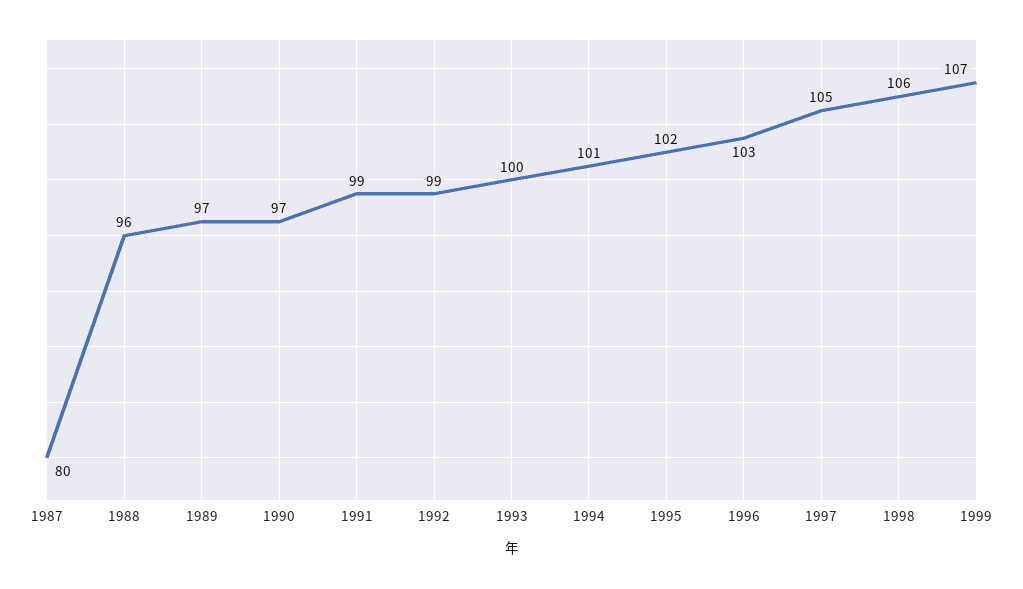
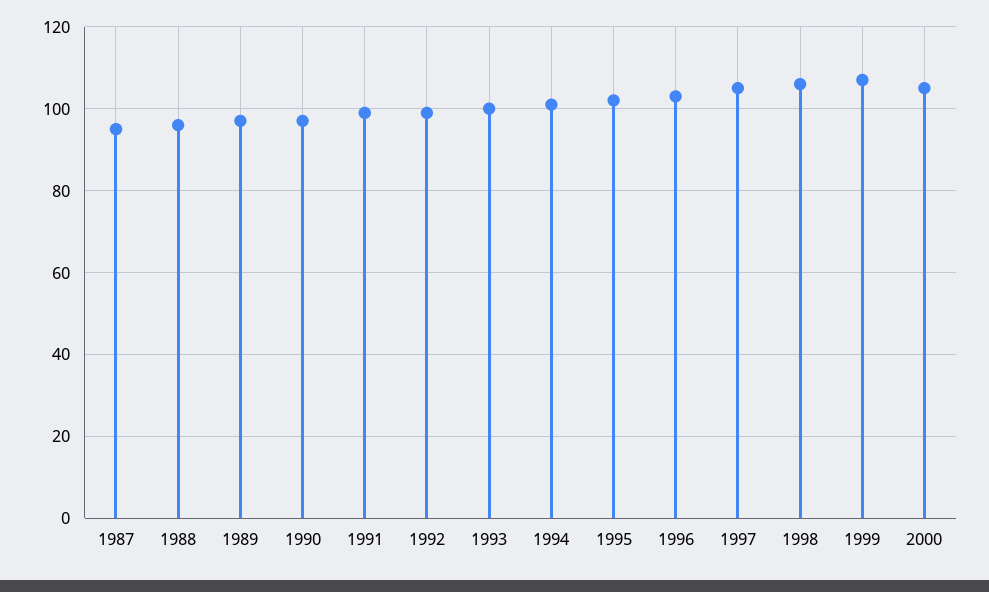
1987: 80 -> 95
2000: none -> 105

